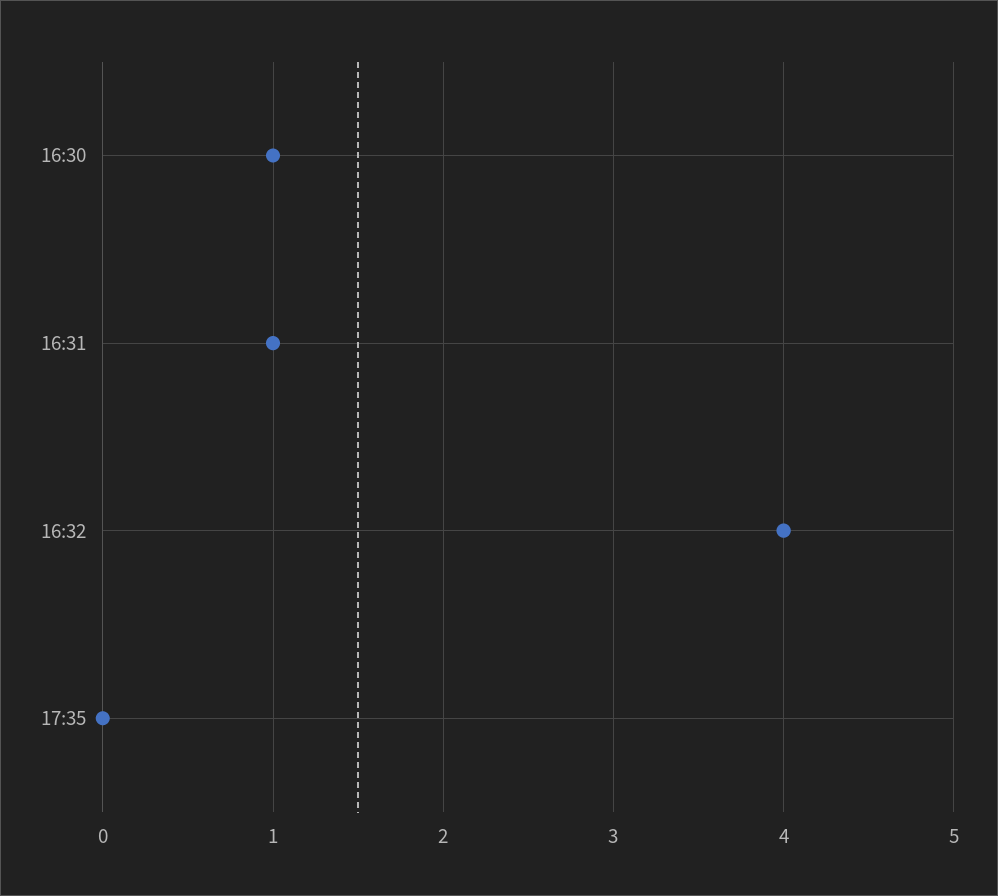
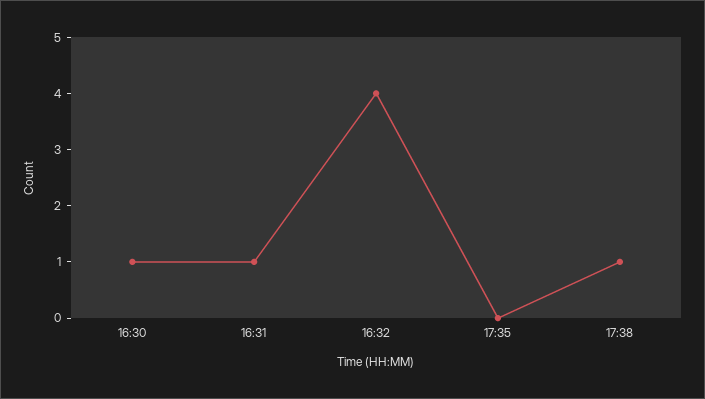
17:38: none -> 1

